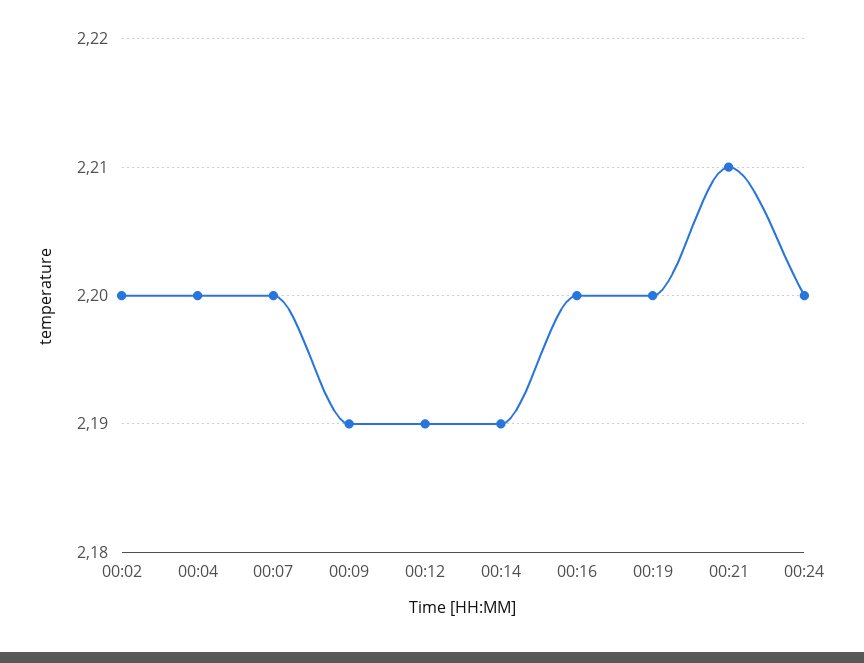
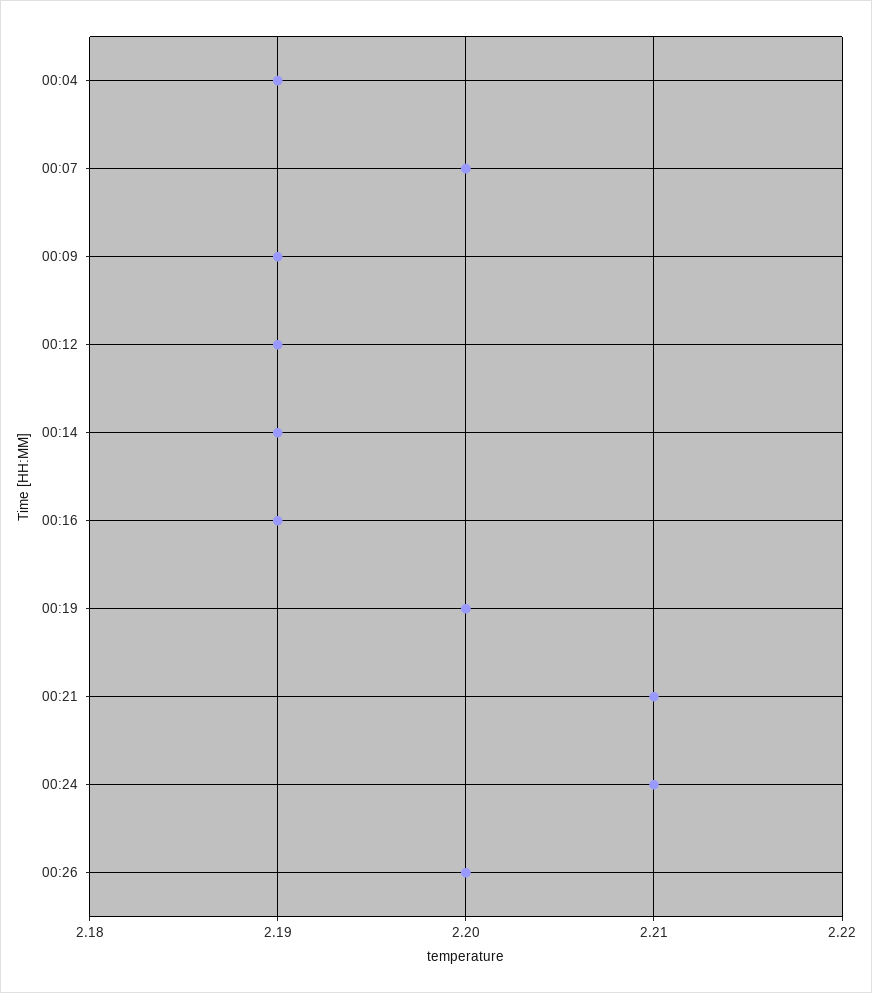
00:02: 2.2 -> none
00:04: 2.2 -> 2.19
00:16: 2.2 -> 2.19
00:24: 2.2 -> 2.21
00:26: none -> 2.2

